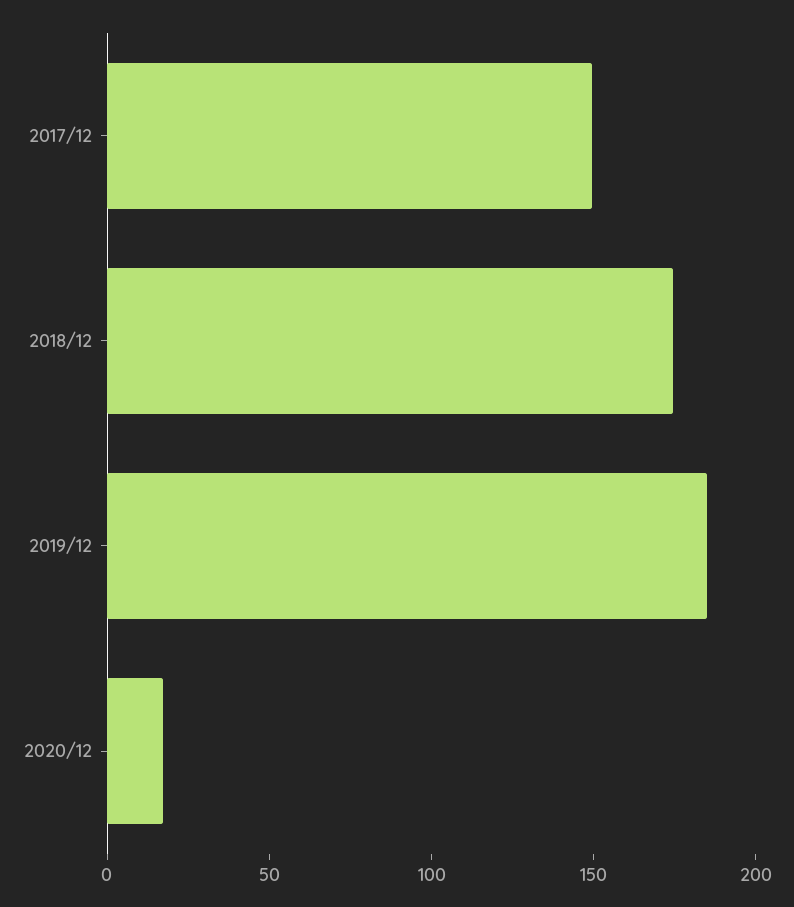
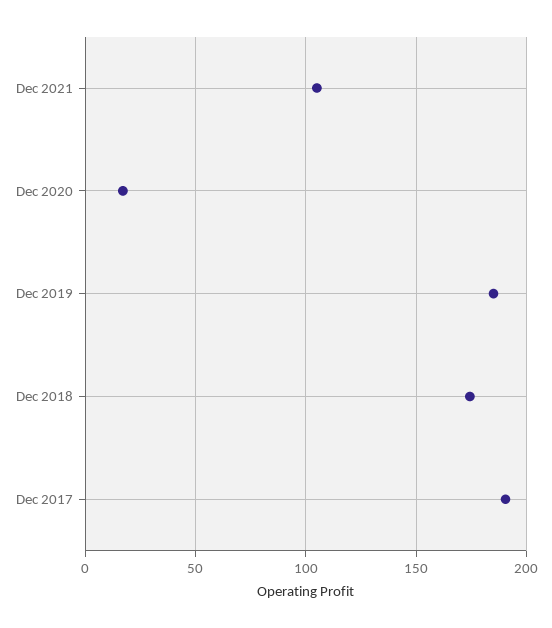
2017/12: 150 -> 190
Dec 2021: none -> 105

